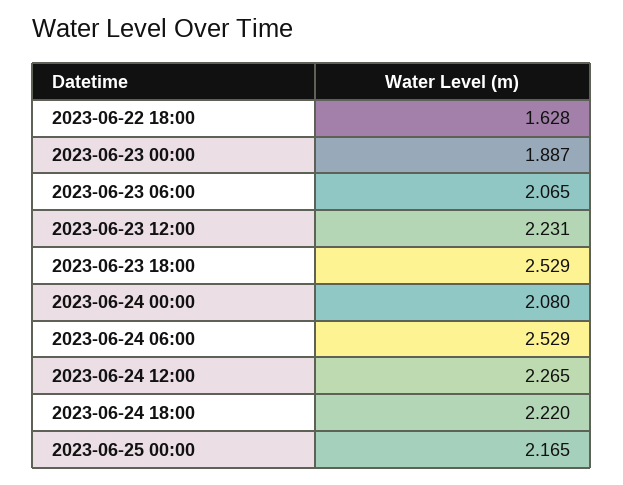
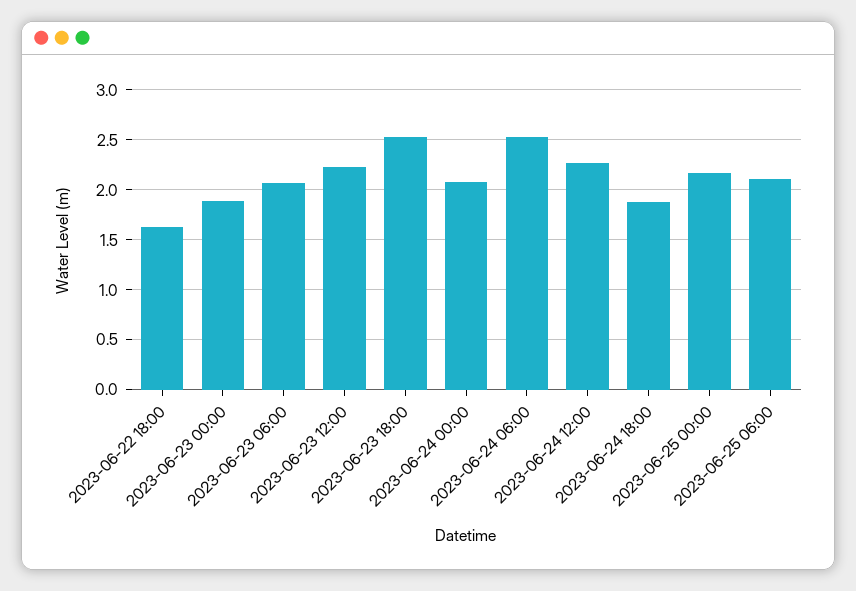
2023-06-24 18:00: 2.22 -> 1.9
2023-06-25 06:00: none -> 2.1

